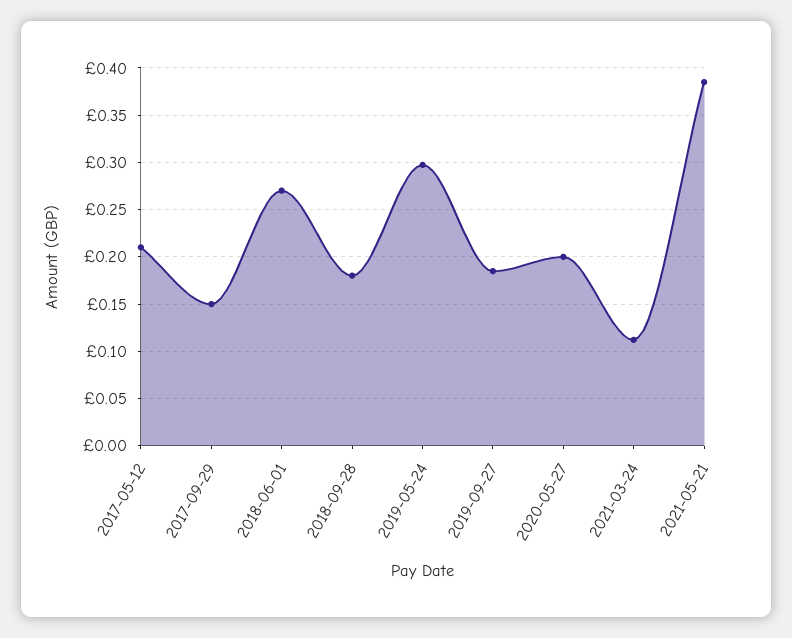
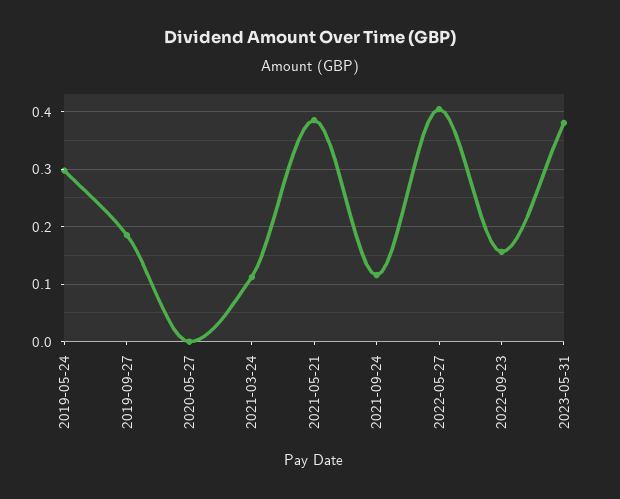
2017-05-12: 0.21 -> none
2017-09-29: 0.15 -> none
2018-06-01: 0.27 -> none
2018-09-28: 0.18 -> none
2020-05-27: 0.2 -> 0
2021-09-24: none -> 0.12
2022-05-27: none -> 0.4
2022-09-23: none -> 0.16
2023-05-31: none -> 0.38

